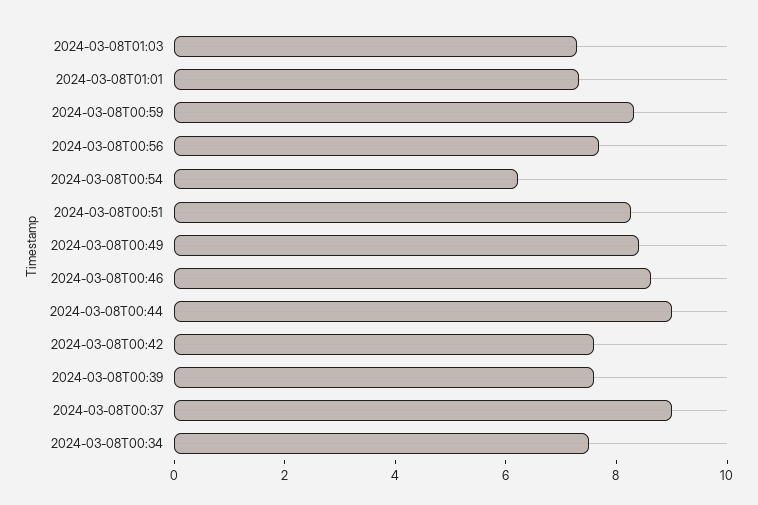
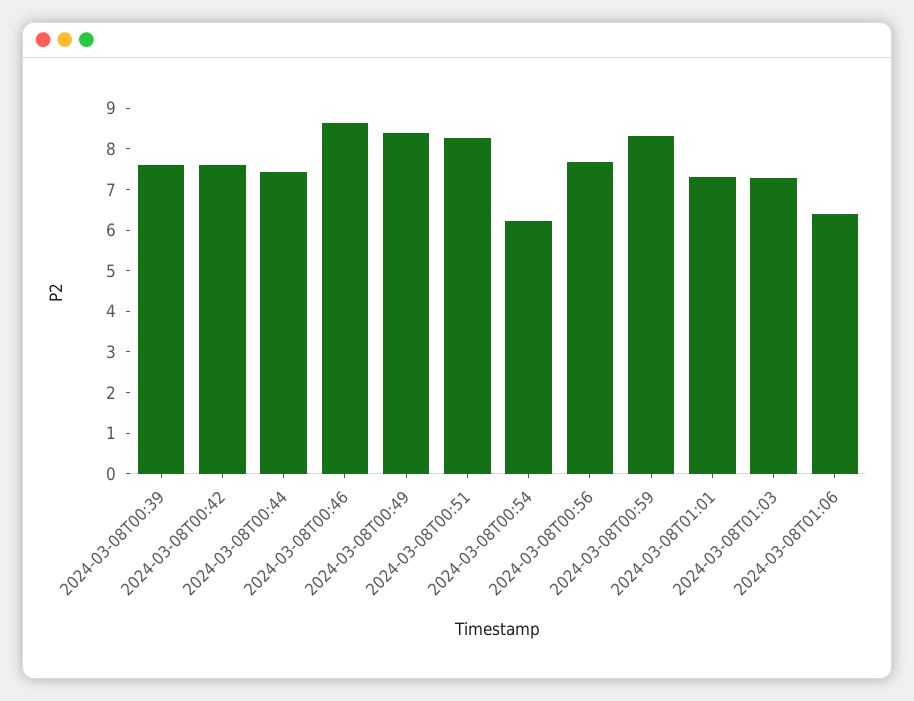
2024-03-08T00:44: 9 -> 7.4
2024-03-08T00:37: 9 -> none
2024-03-08T00:34: 7.5 -> none
2024-03-08T01:06: none -> 6.4

